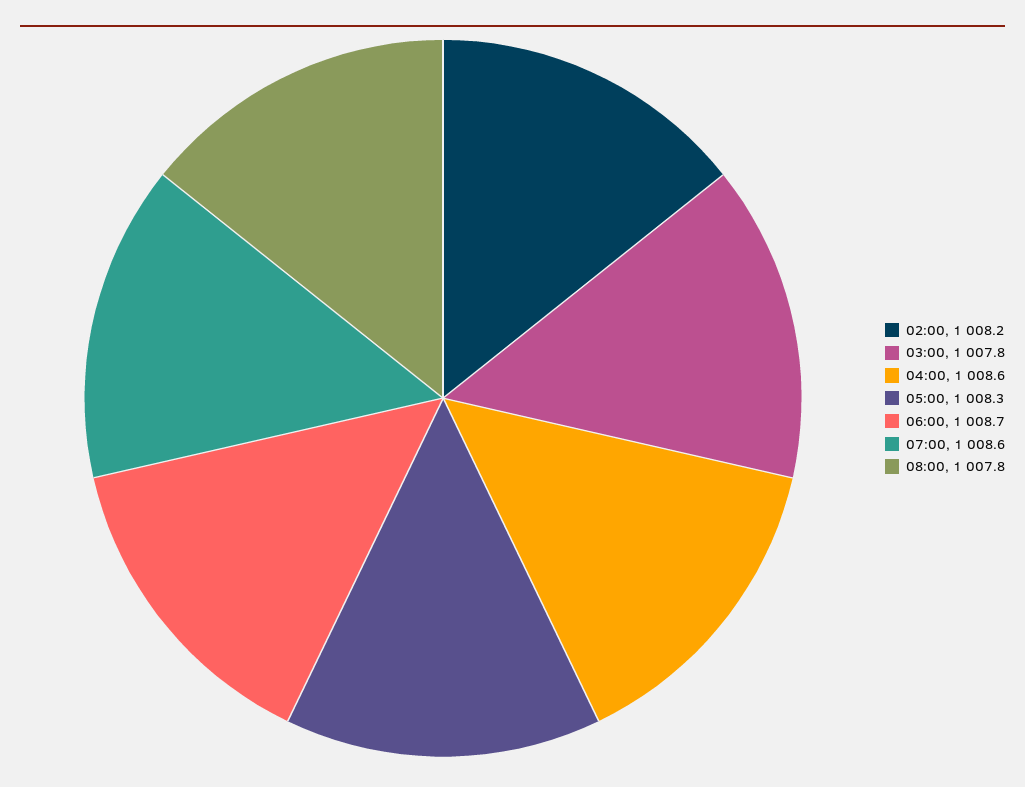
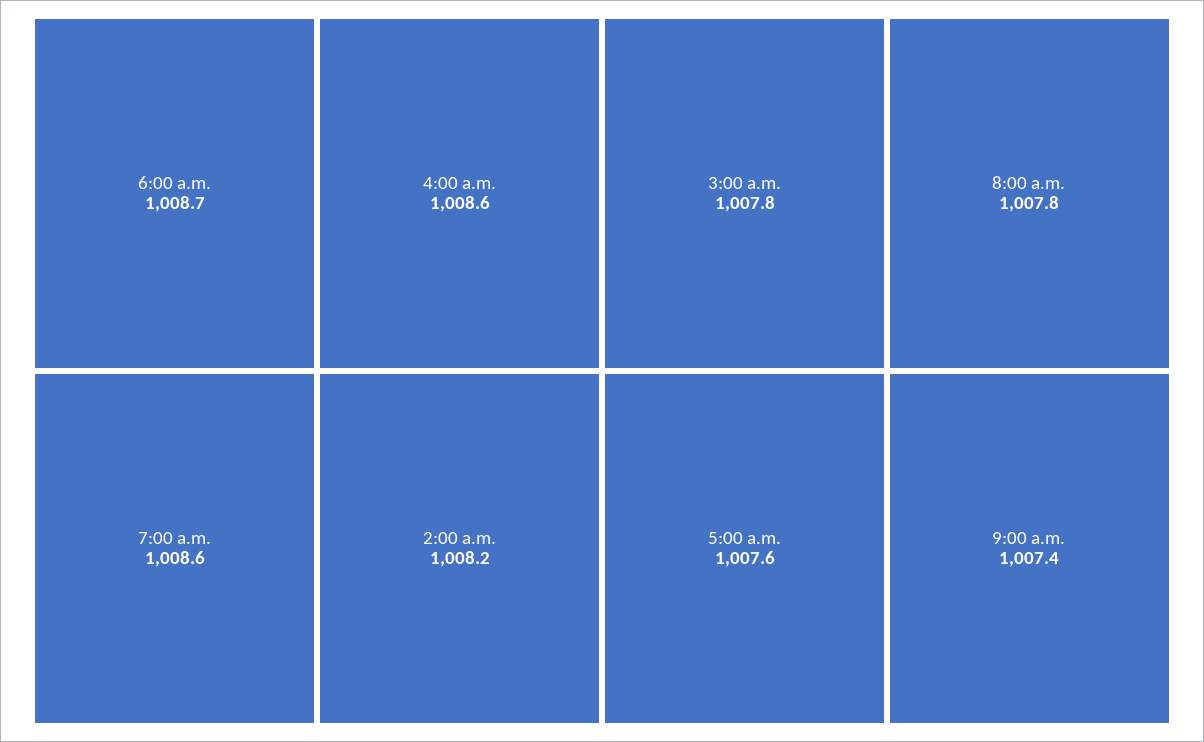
05:00: 1008.3 -> 1007.6
9:00 a.m.: none -> 1007.4

